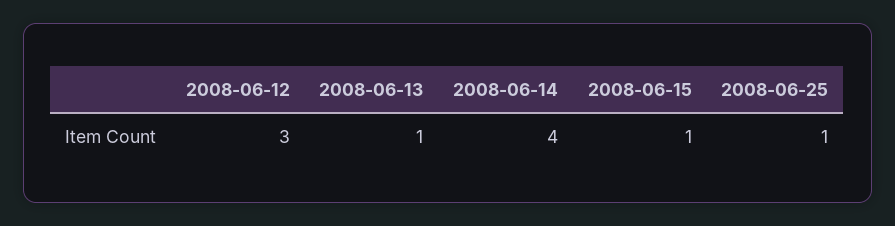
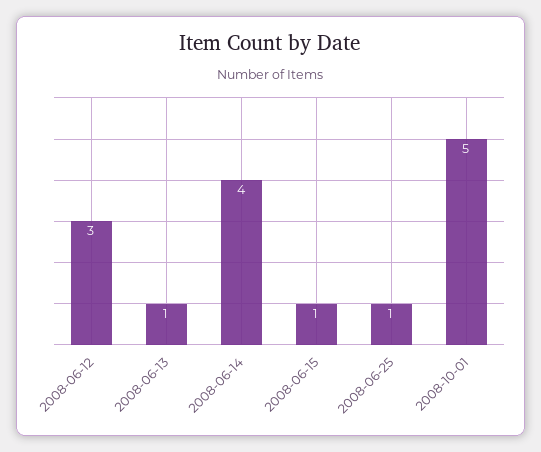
2008-10-01: none -> 5

